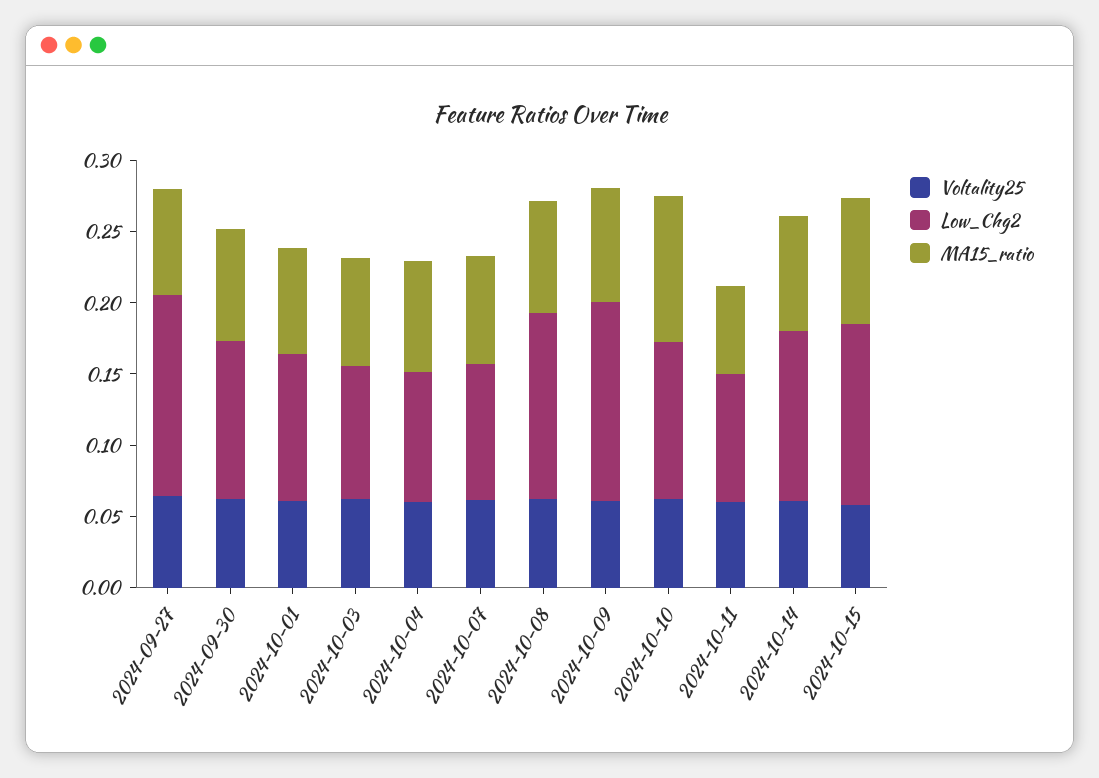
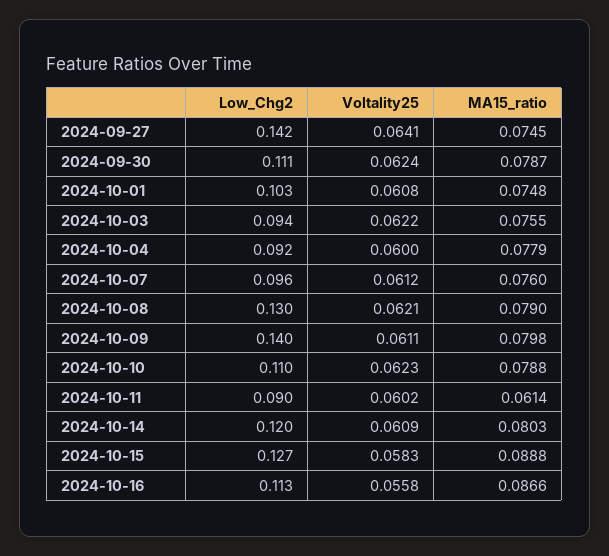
MA15_ratio, 2024-10-10: 0.1 -> 0.0788
Low_Chg2, 2024-10-16: none -> 0.113
Voltality25, 2024-10-16: none -> 0.0558
MA15_ratio, 2024-10-16: none -> 0.0866

